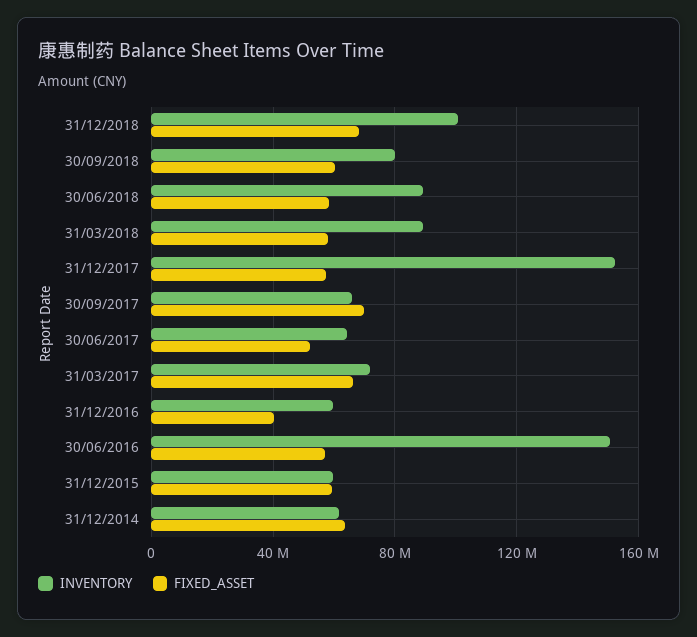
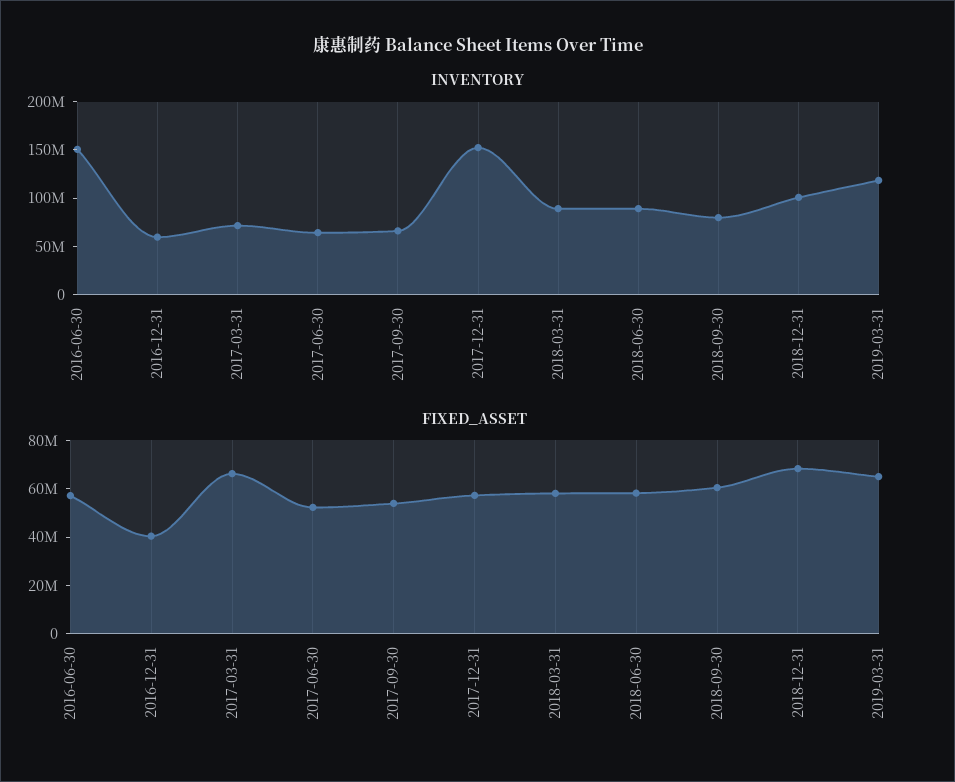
FIXED_ASSET, 30/09/2017: 70000000 -> 55000000
INVENTORY, 31/12/2015: 60000000 -> none
FIXED_ASSET, 31/12/2015: 60000000 -> none
INVENTORY, 31/12/2014: 60000000 -> none
FIXED_ASSET, 31/12/2014: 65000000 -> none
INVENTORY, 2019-03-31: none -> 120000000
FIXED_ASSET, 2019-03-31: none -> 65000000

